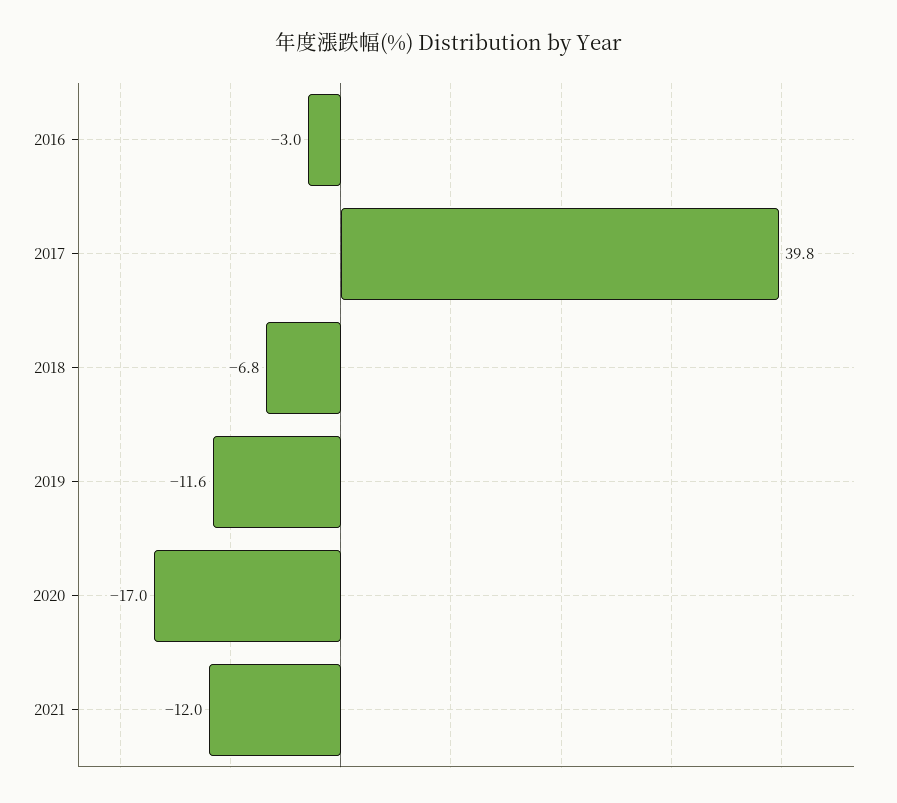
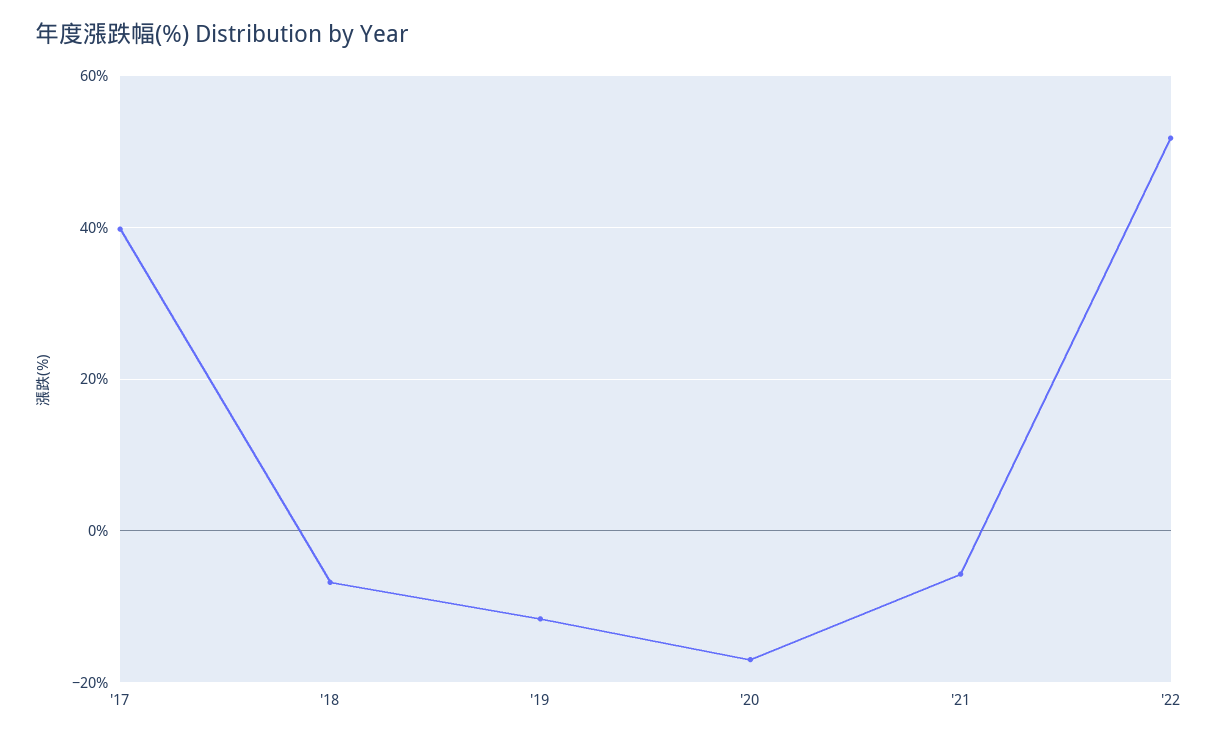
2016: -3 -> none
2021: -12 -> -6
'22: none -> 52

